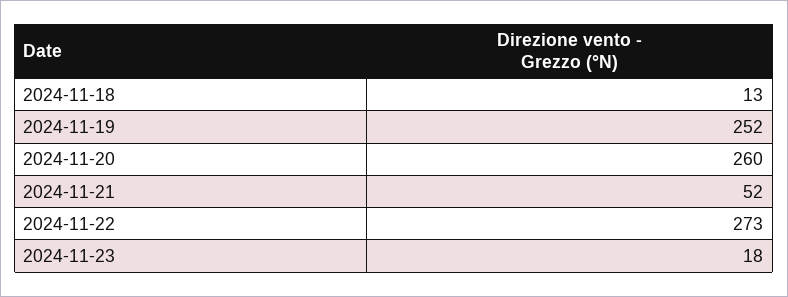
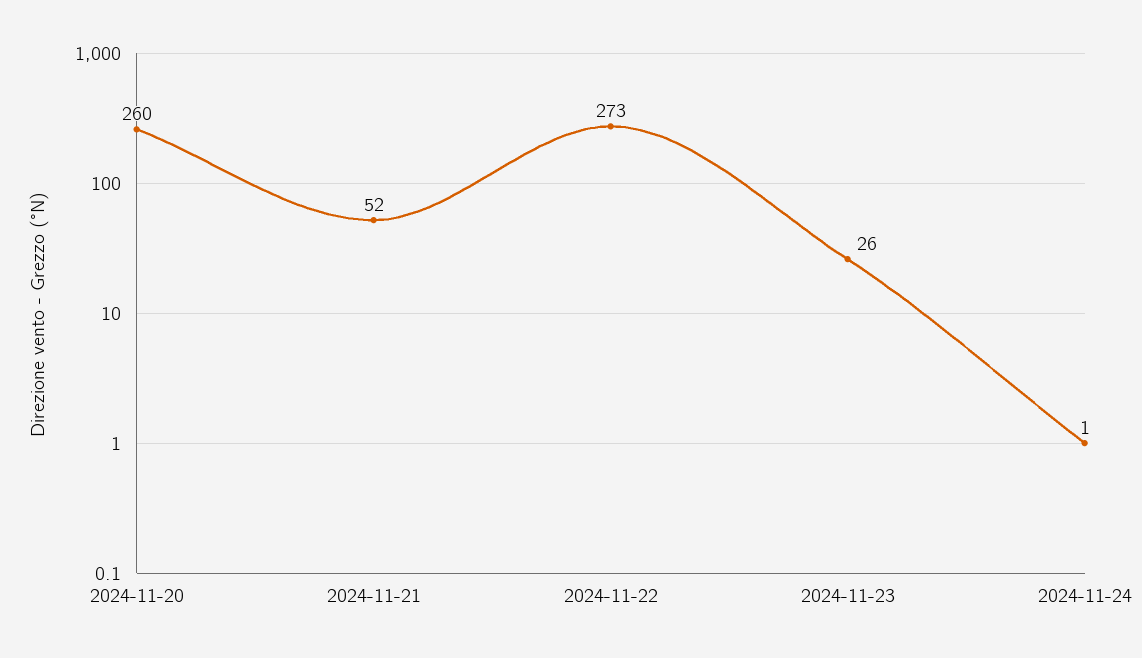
2024-11-18: 13 -> none
2024-11-19: 252 -> none
2024-11-23: 18 -> 26
2024-11-24: none -> 1

